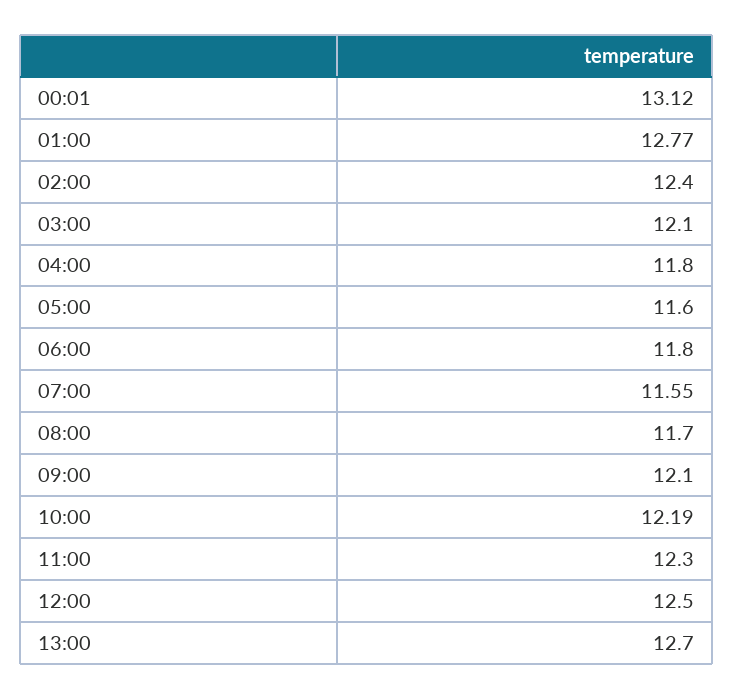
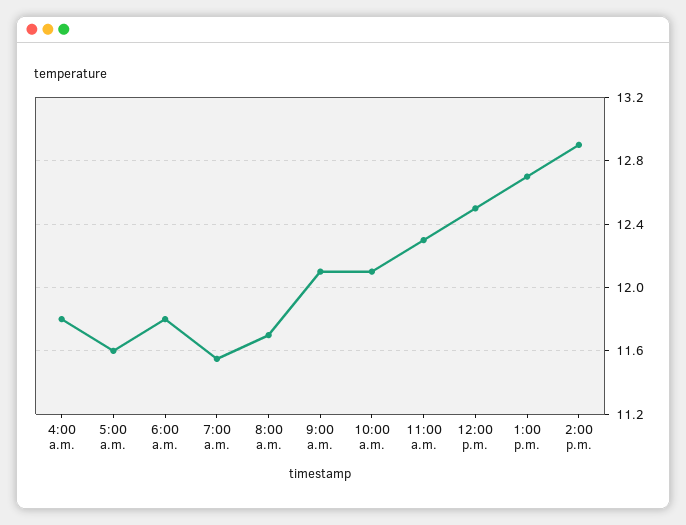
00:01: 13.12 -> none
01:00: 12.77 -> none
02:00: 12.4 -> none
03:00: 12.1 -> none
10:00: 12.19 -> 12.1
2:00 p.m.: none -> 12.9

